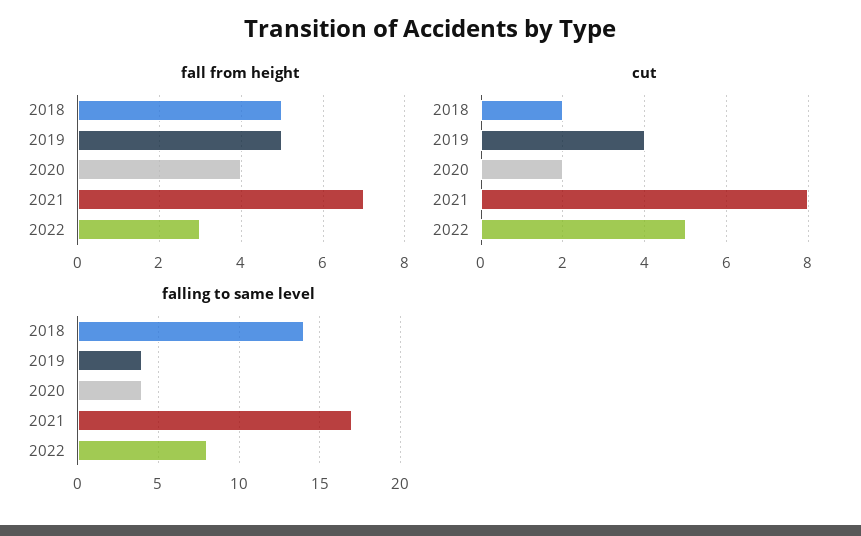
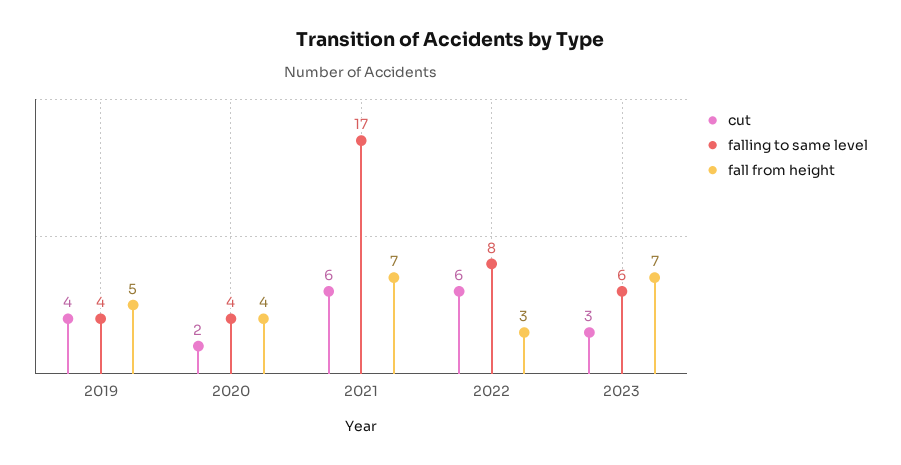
fall from height, 2018: 5 -> none
cut, 2018: 2 -> none
cut, 2021: 8 -> 6
cut, 2022: 5 -> 6
falling to same level, 2018: 14 -> none
cut, 2023: none -> 3
falling to same level, 2023: none -> 6
fall from height, 2023: none -> 7

